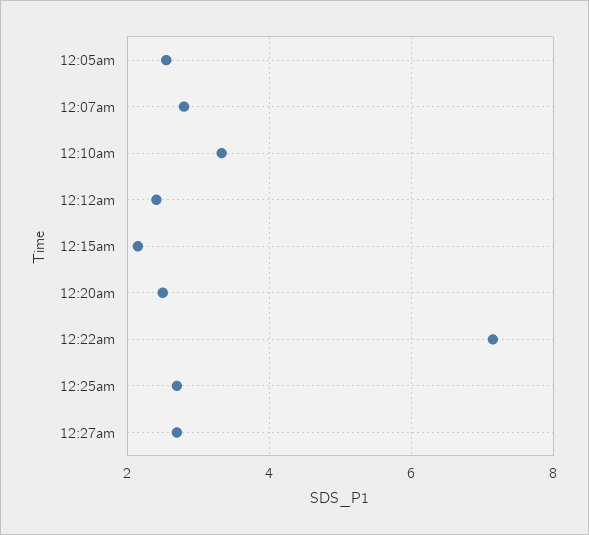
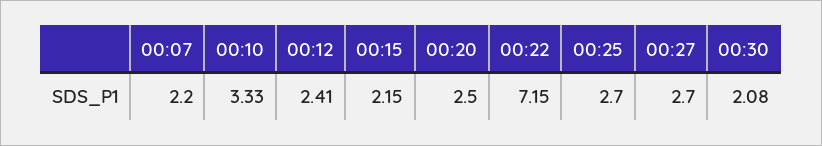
12:05am: 2.6 -> none
12:07am: 2.8 -> 2.2
00:30: none -> 2.08

